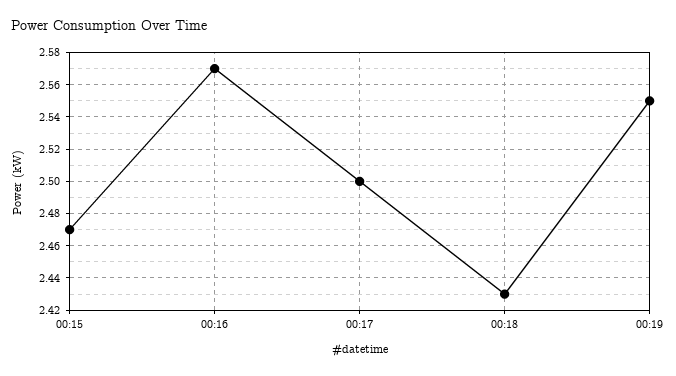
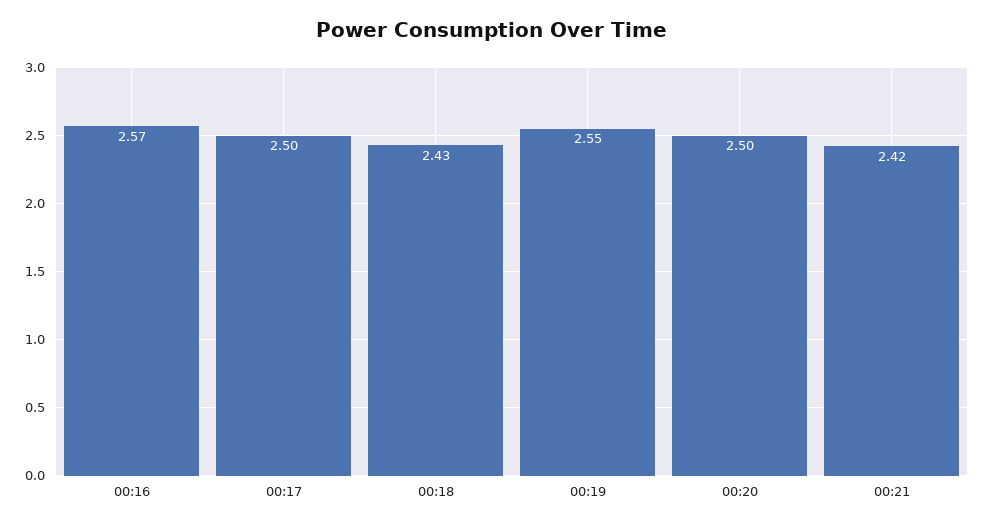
00:15: 2.47 -> none
00:20: none -> 2.5
00:21: none -> 2.42

